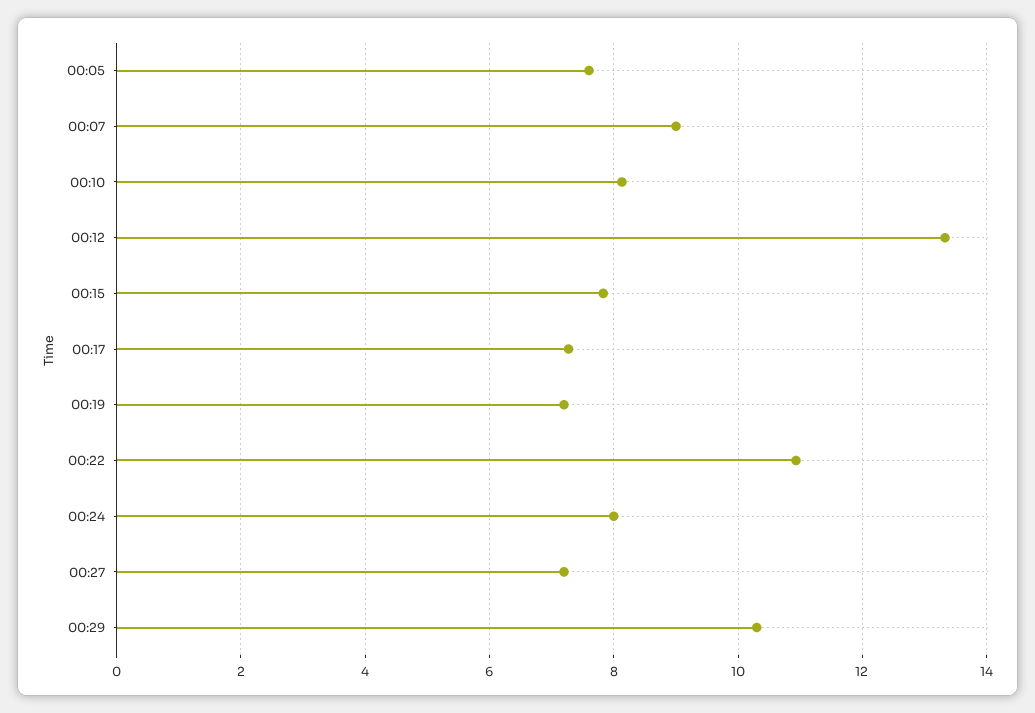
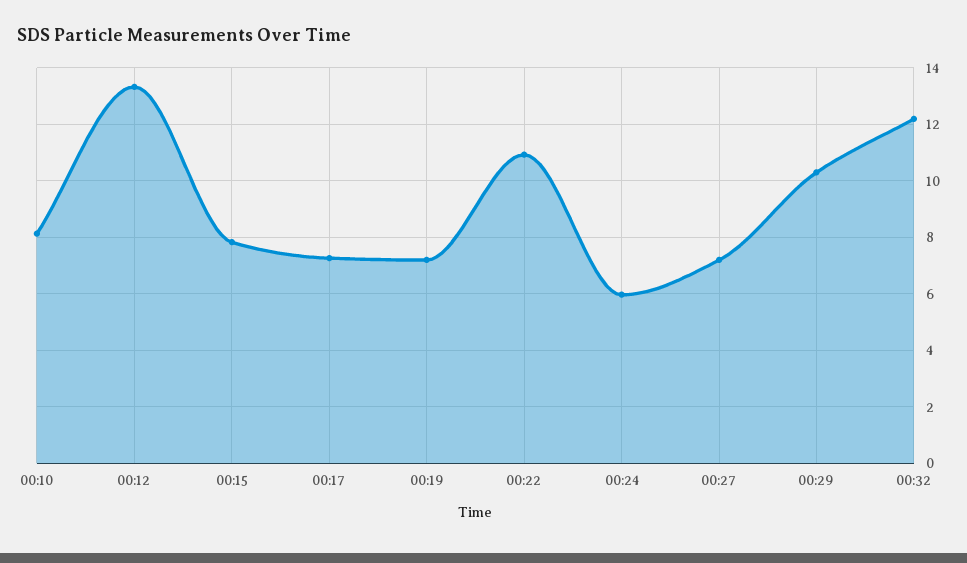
00:05: 7.6 -> none
00:07: 9 -> none
00:24: 8 -> 6
00:32: none -> 12.25

